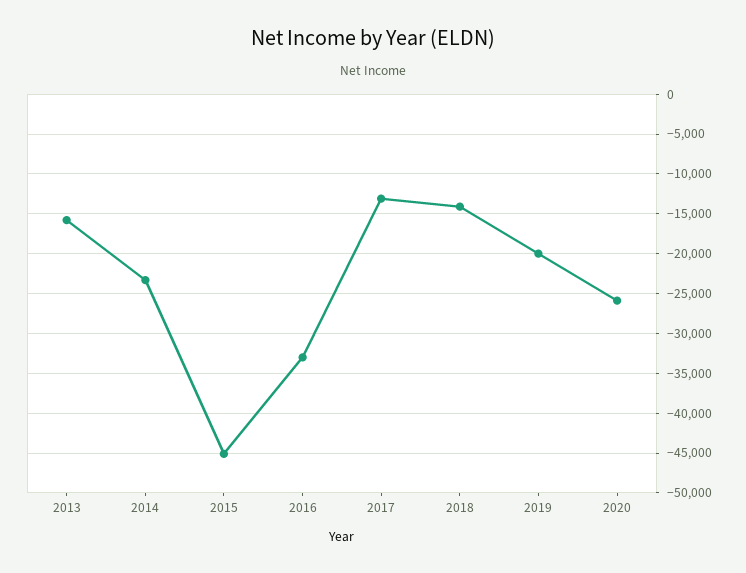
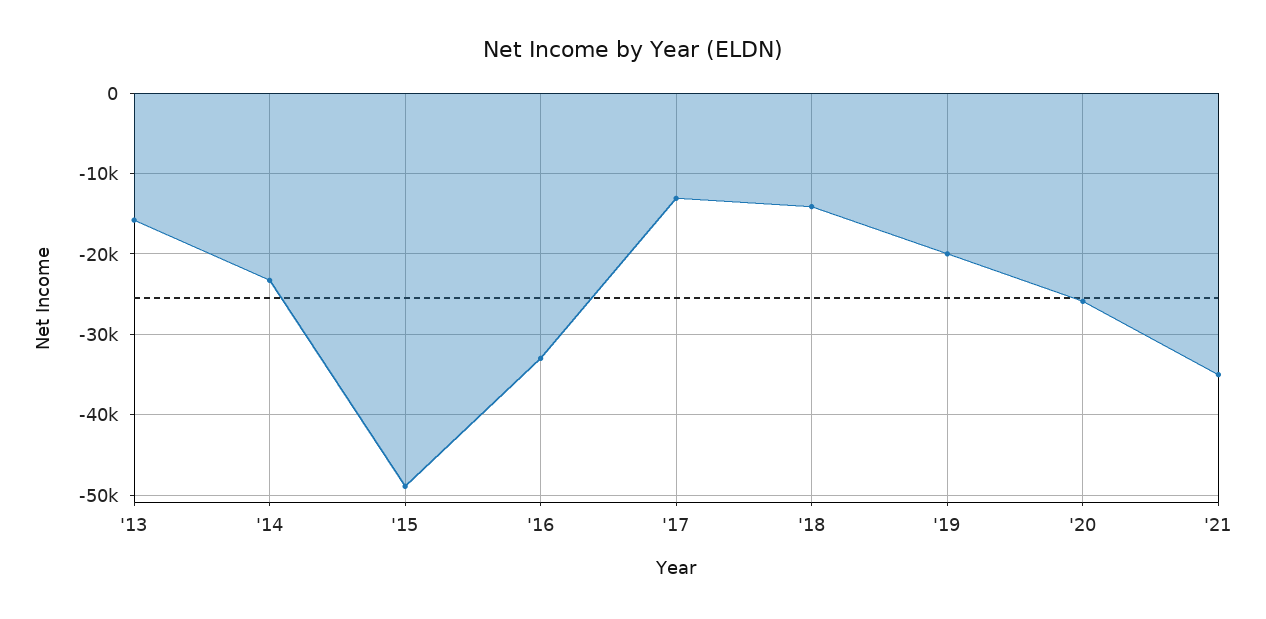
2015: -45000 -> -49000
'21: none -> -35000

